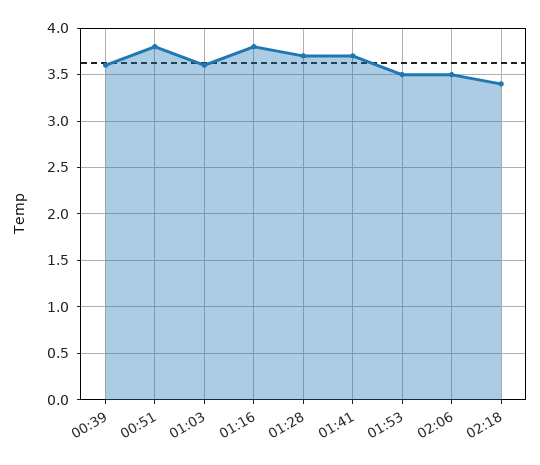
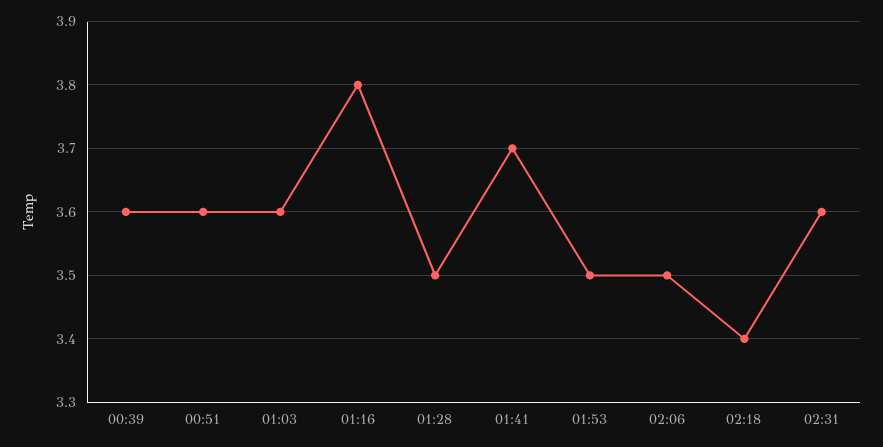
00:51: 3.8 -> 3.6
01:28: 3.7 -> 3.5
02:31: none -> 3.6

